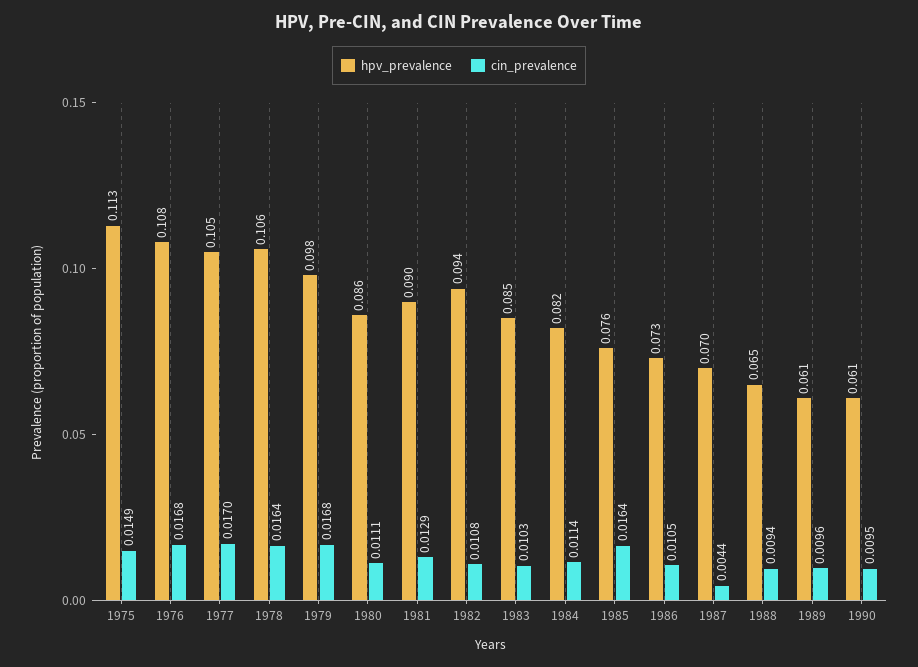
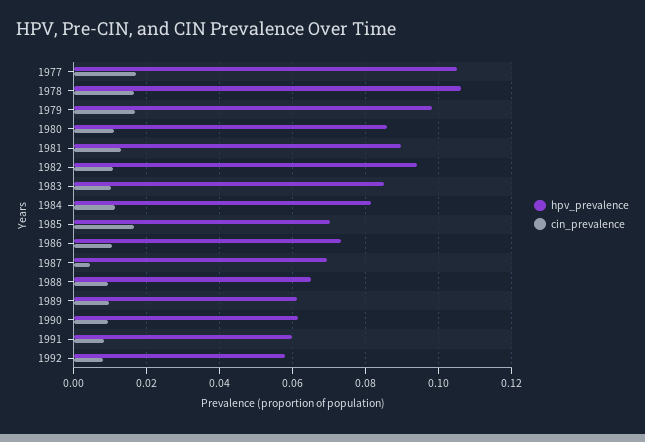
hpv_prevalence, 1975: 0.113 -> none
cin_prevalence, 1975: 0.0149 -> none
hpv_prevalence, 1976: 0.108 -> none
cin_prevalence, 1976: 0.0168 -> none
hpv_prevalence, 1985: 0.076 -> 0.07
hpv_prevalence, 1991: none -> 0.06
cin_prevalence, 1991: none -> 0.008
hpv_prevalence, 1992: none -> 0.058
cin_prevalence, 1992: none -> 0.008

